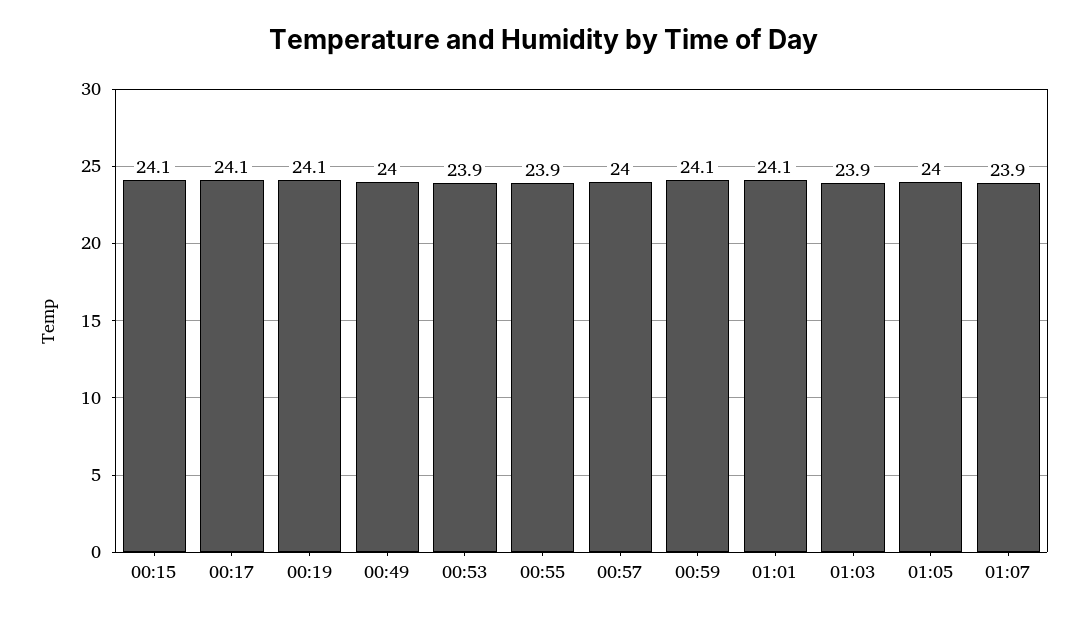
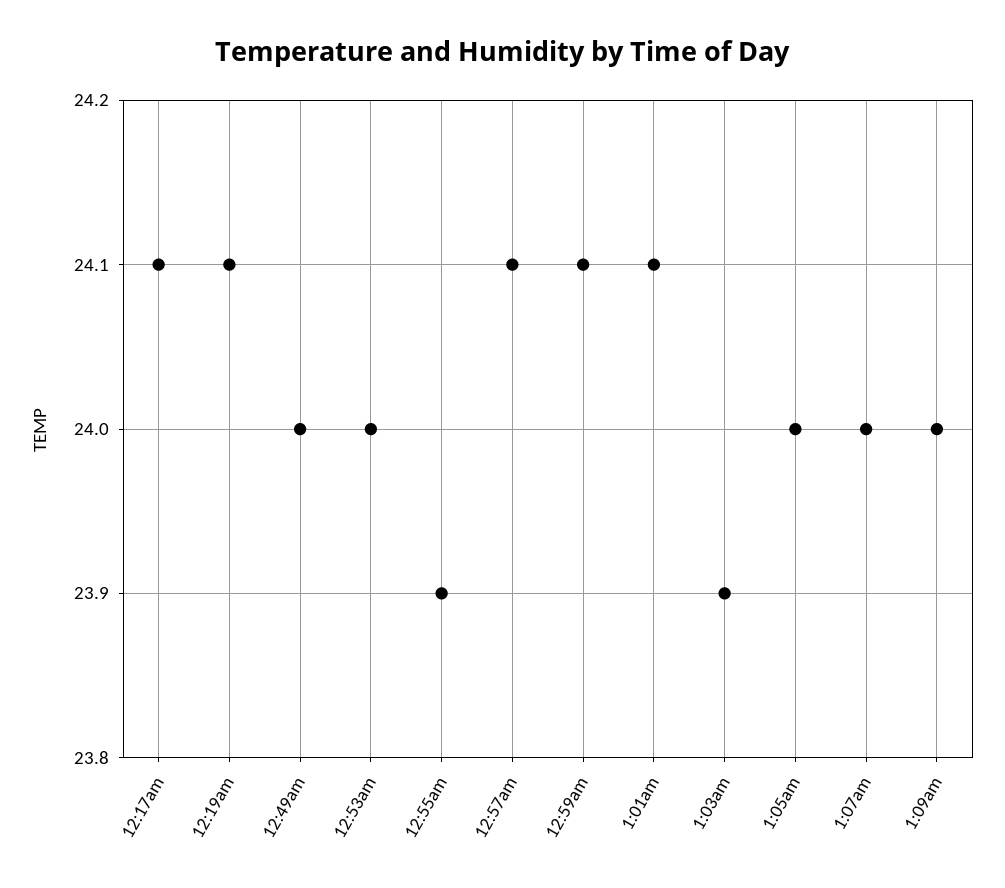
00:15: 24.1 -> none
00:53: 23.9 -> 24
00:57: 24 -> 24.1
01:07: 23.9 -> 24
1:09am: none -> 24

